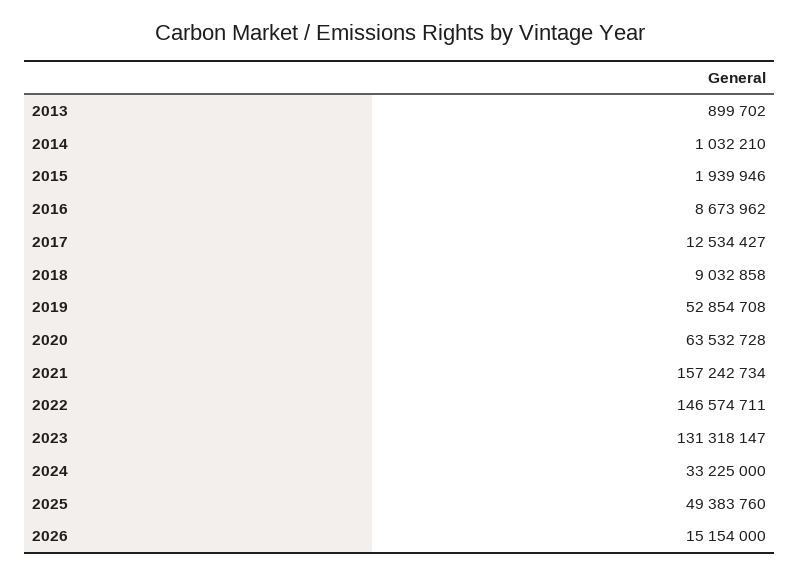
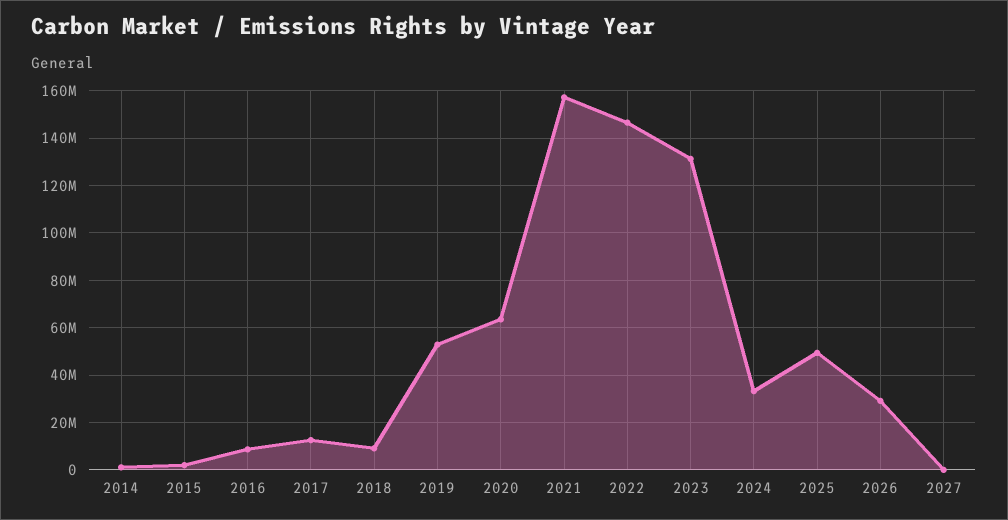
2013: 899702 -> none
2026: 15154000 -> 30000000
2027: none -> 0

